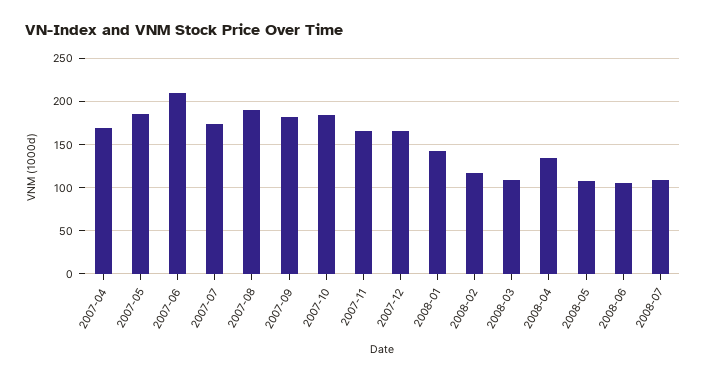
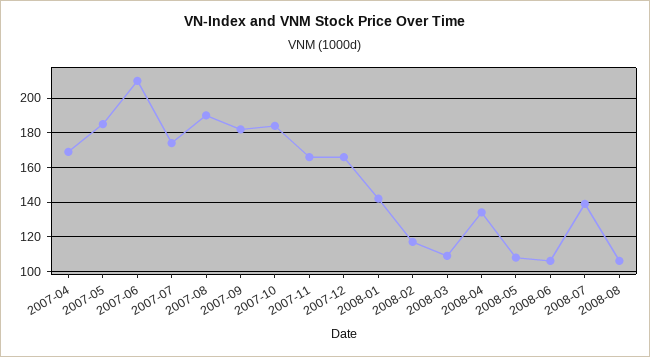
2008-07: 110 -> 140
2008-08: none -> 105

